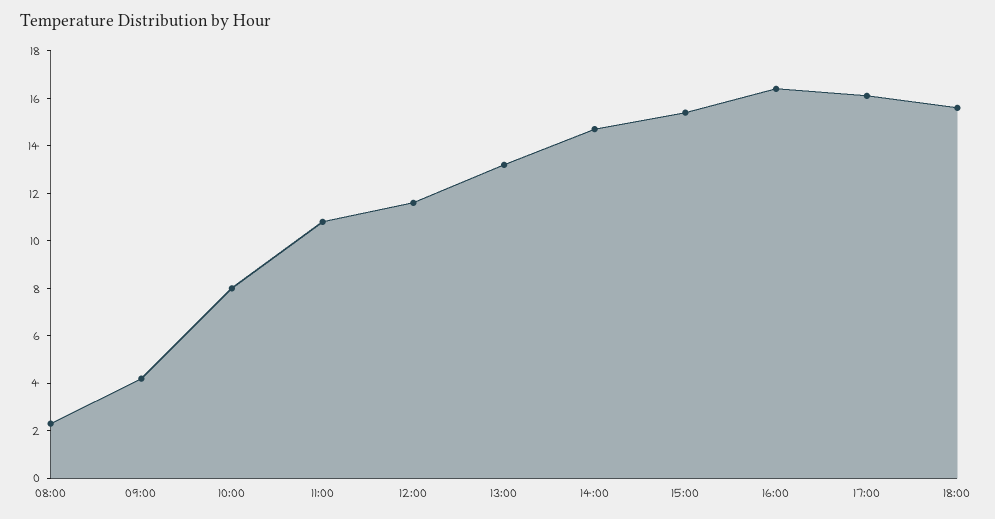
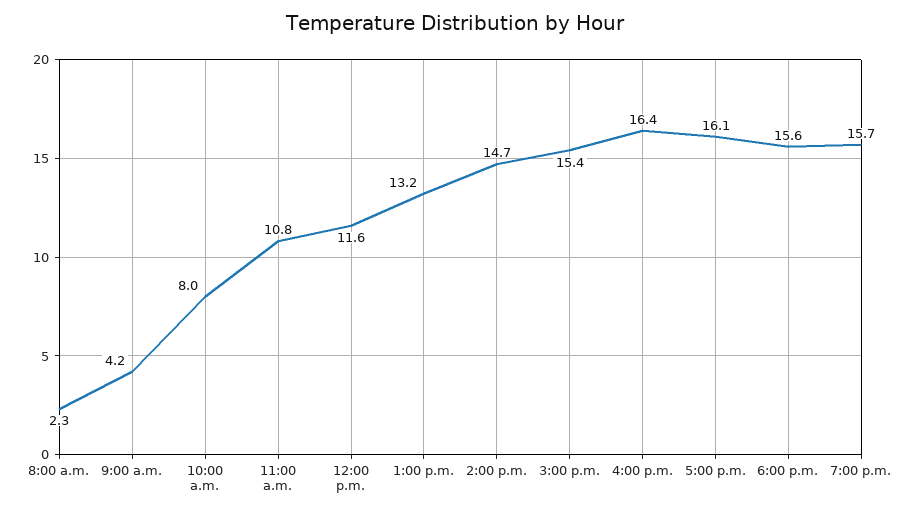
7:00 p.m.: none -> 15.7

